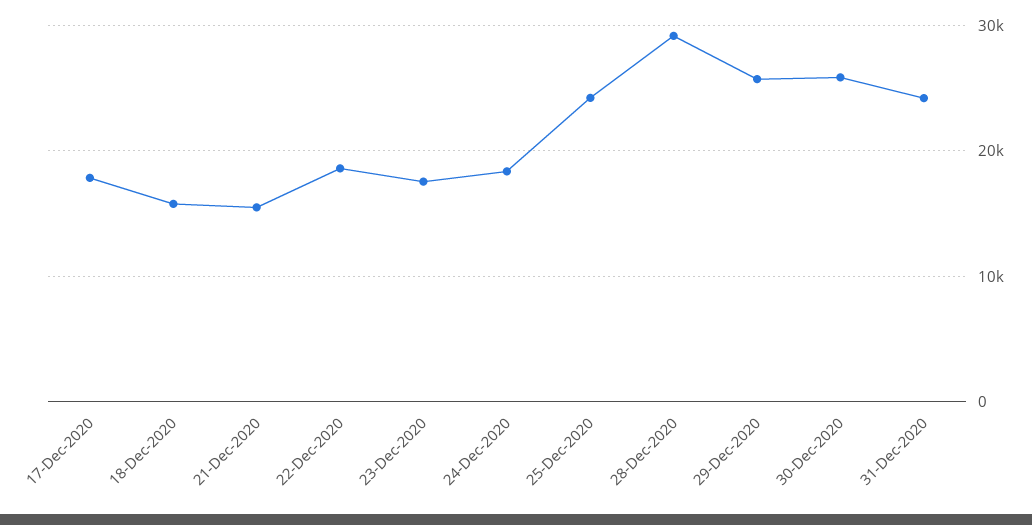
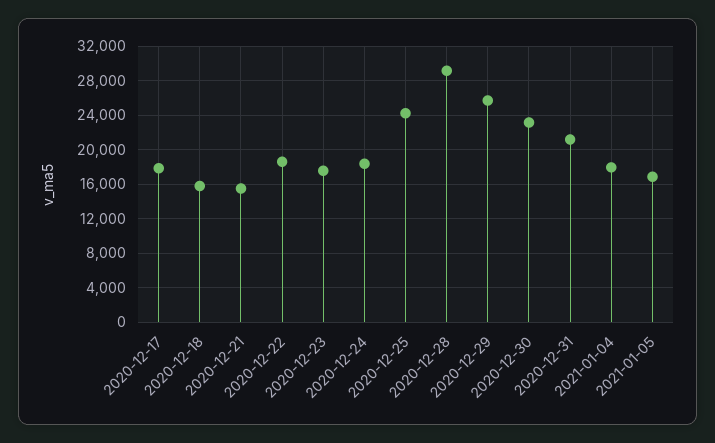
30-Dec-2020: 26000 -> 23000
31-Dec-2020: 24000 -> 21000
2021-01-04: none -> 18000
2021-01-05: none -> 17000

